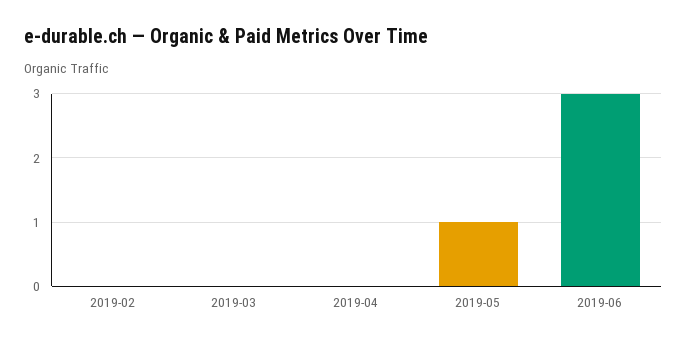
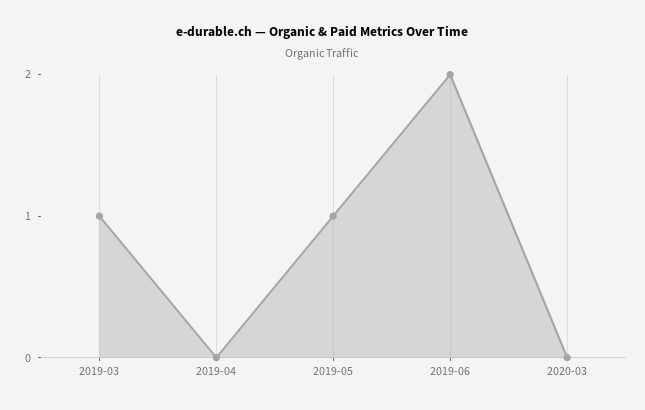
2019-02: 0 -> none
2019-03: 0 -> 1
2019-06: 3 -> 2
2020-03: none -> 0

